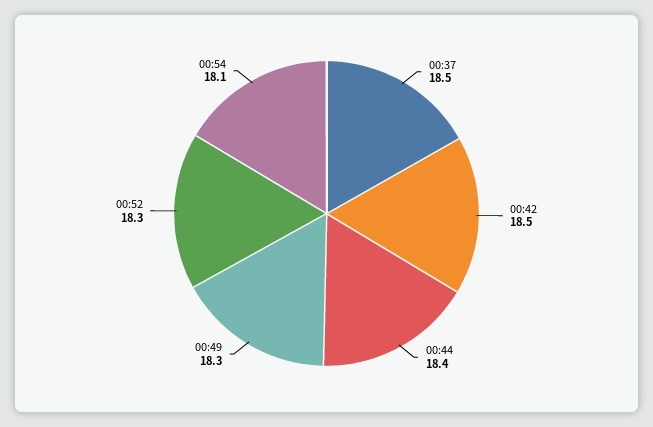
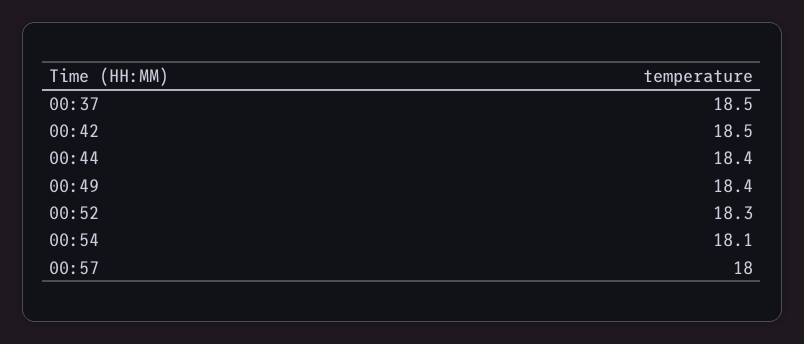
00:49: 18.3 -> 18.4
00:57: none -> 18

